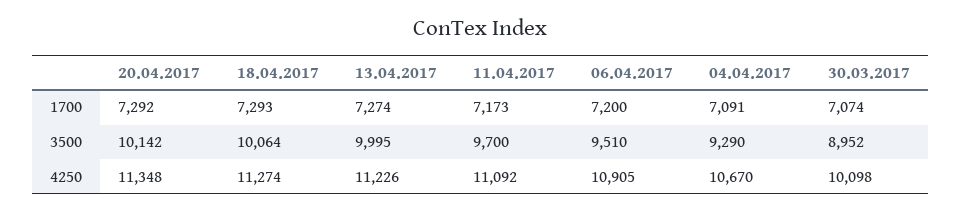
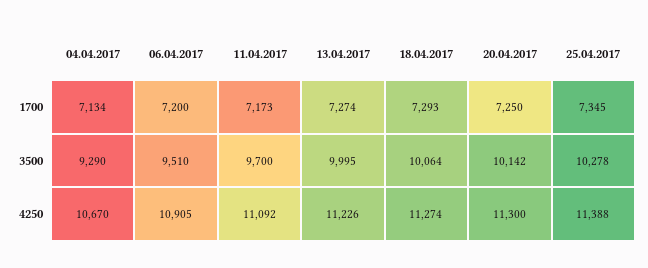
20.04.2017, 1700: 7292 -> 7250
04.04.2017, 1700: 7091 -> 7134
30.03.2017, 1700: 7074 -> none
30.03.2017, 3500: 8952 -> none
20.04.2017, 4250: 11348 -> 11300
30.03.2017, 4250: 10098 -> none
25.04.2017, 1700: none -> 7345
25.04.2017, 3500: none -> 10278
25.04.2017, 4250: none -> 11388

